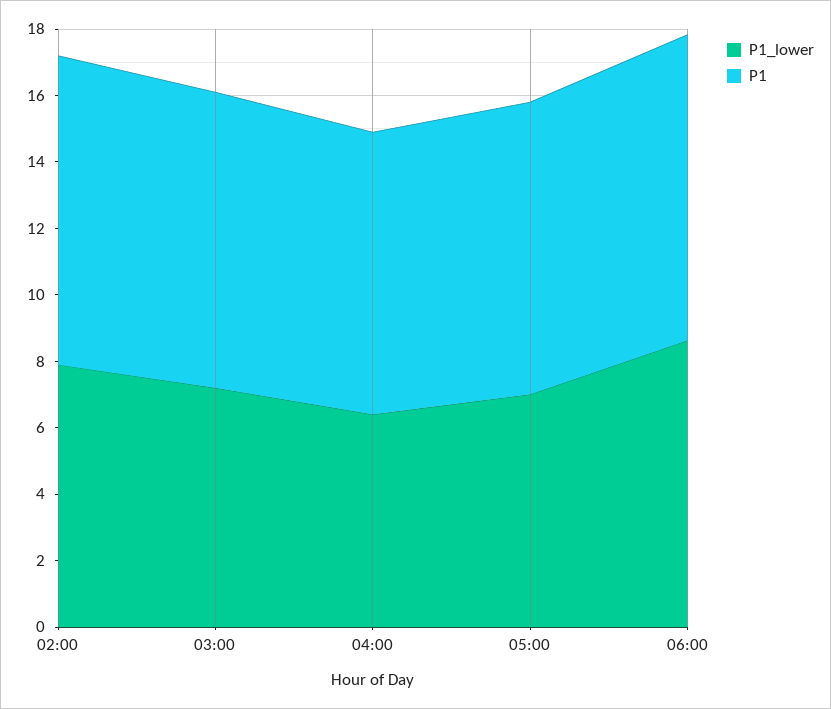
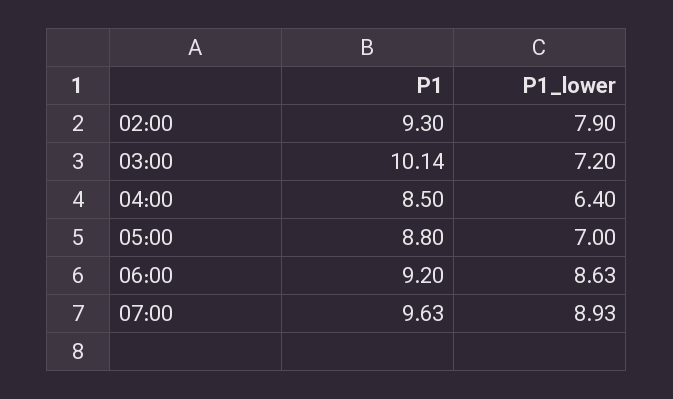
P1, 03:00: 9 -> 10.14
P1, 07:00: none -> 9.63
P1_lower, 07:00: none -> 8.93

